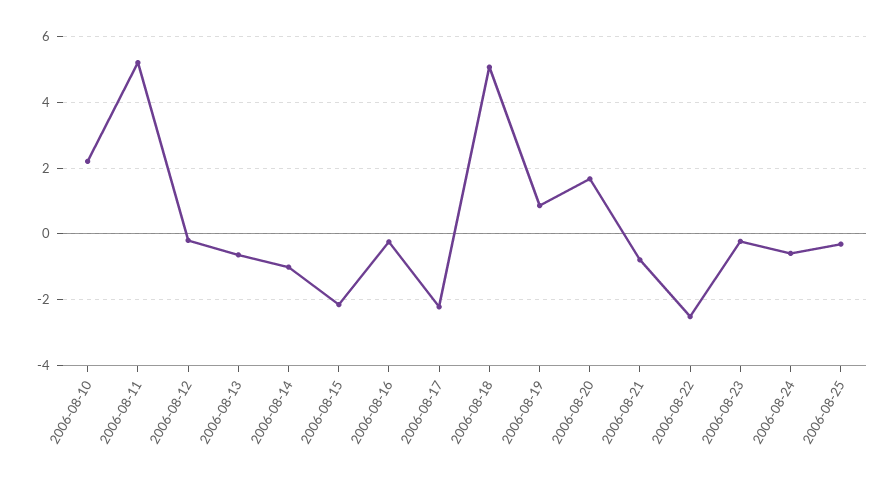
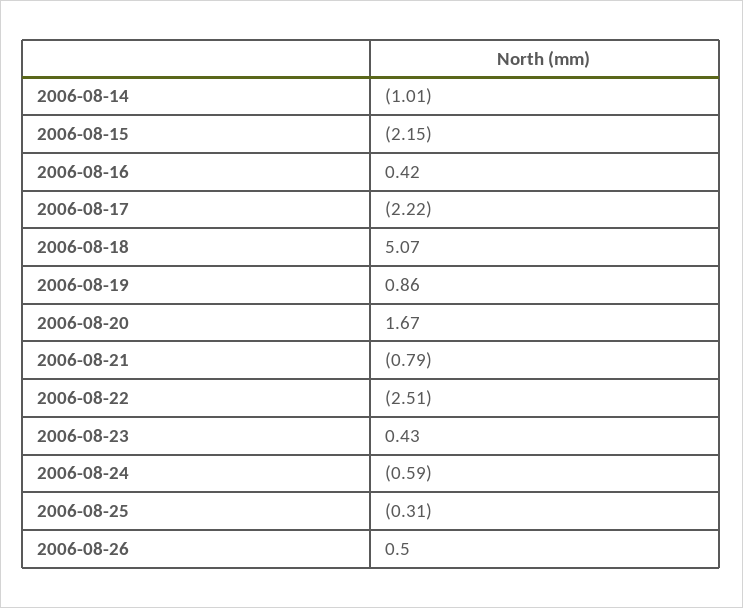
2006-08-10: 2.2 -> none
2006-08-11: 5.2 -> none
2006-08-12: -0.2 -> none
2006-08-13: -0.6 -> none
2006-08-16: -0.2 -> 0.42
2006-08-23: -0.2 -> 0.43
2006-08-26: none -> 0.5

